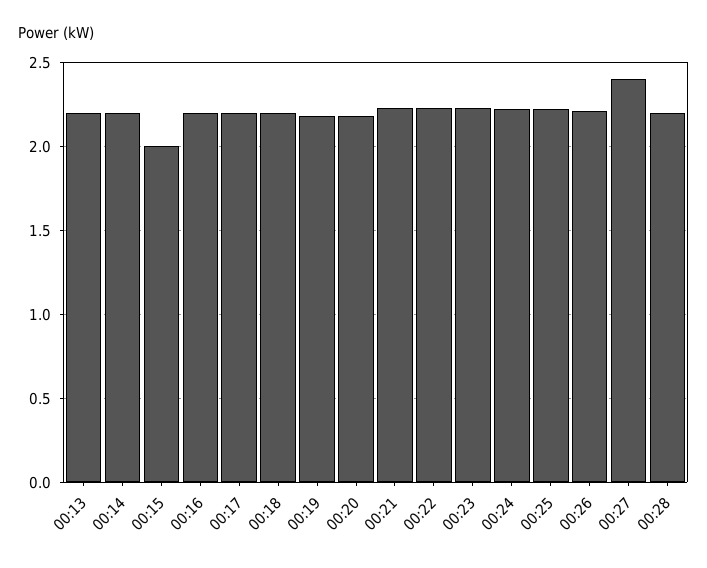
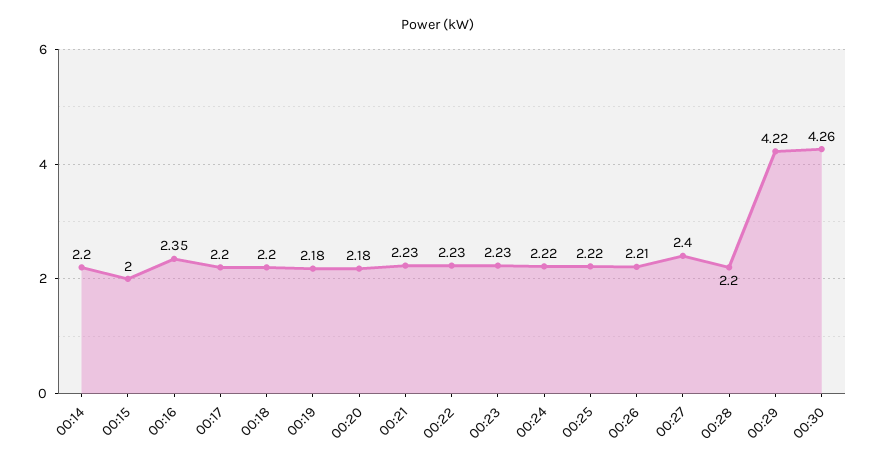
00:13: 2.2 -> none
00:16: 2.2 -> 2.35
00:29: none -> 4.22
00:30: none -> 4.26

